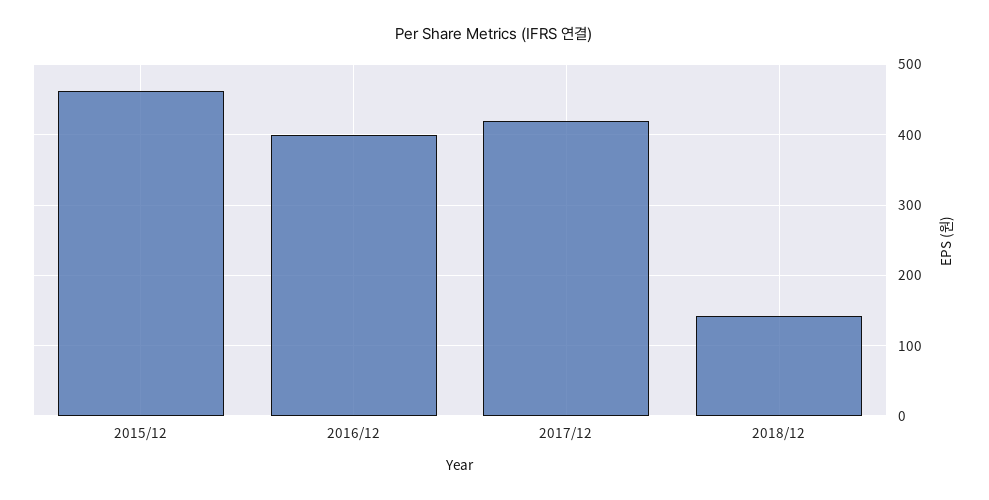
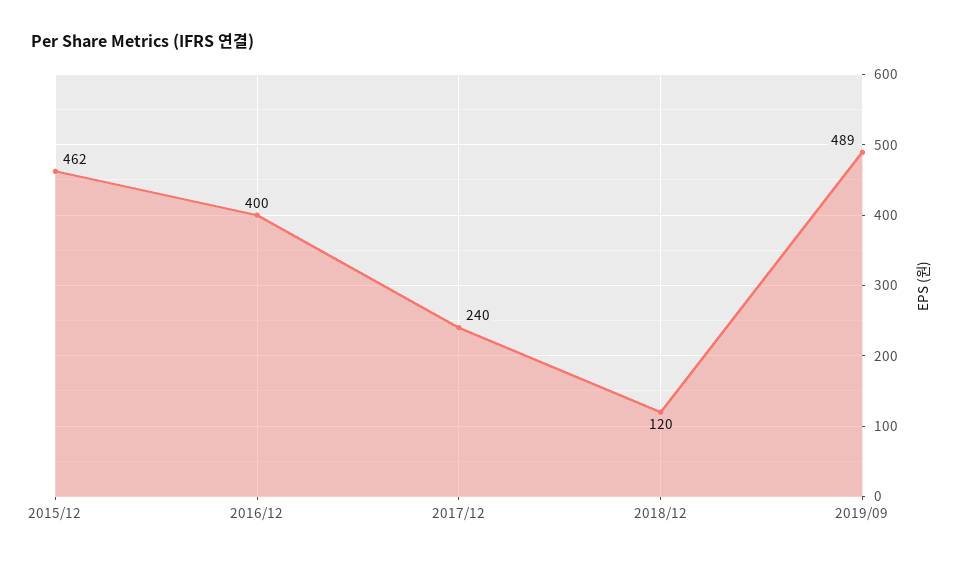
2017/12: 420 -> 240
2018/12: 140 -> 120
2019/09: none -> 489

